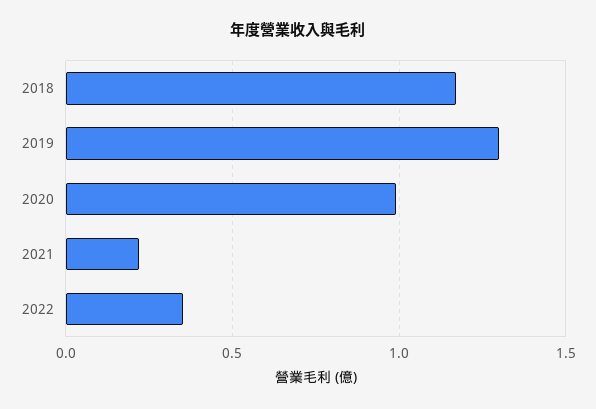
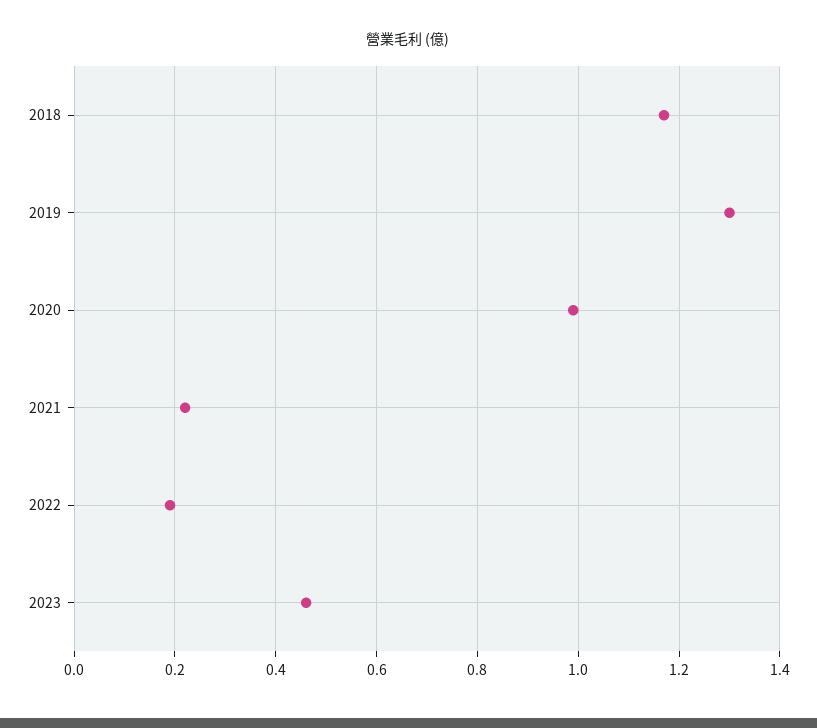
2022: 0.35 -> 0.2
2023: none -> 0.45

